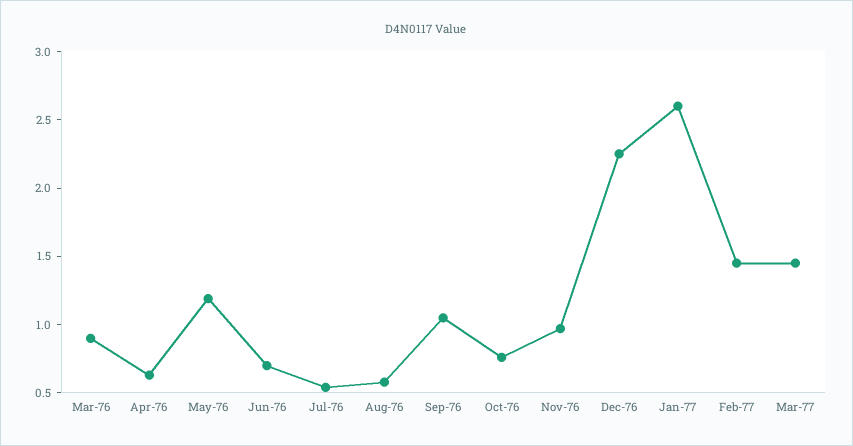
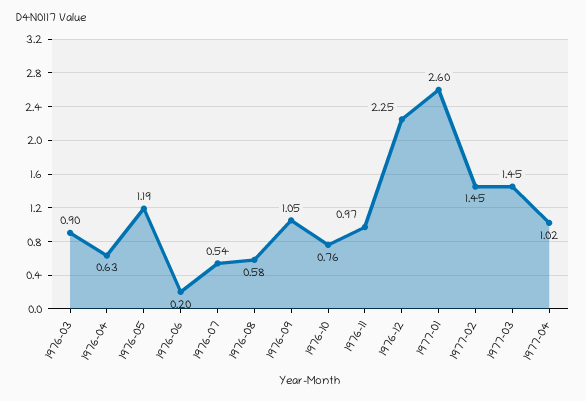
Jun-76: 0.7 -> 0.2
1977-04: none -> 1.02

